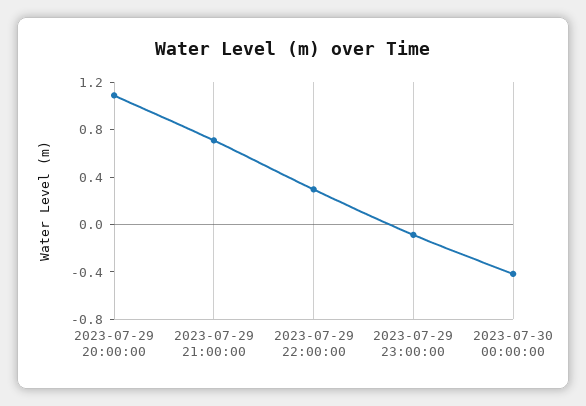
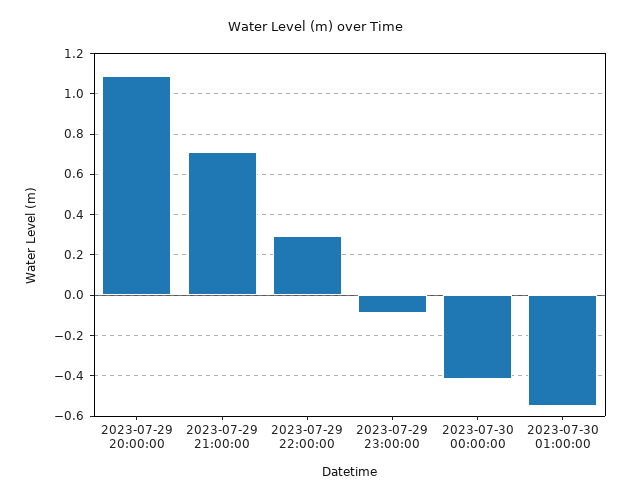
2023-07-30 01:00:00: none -> -0.55

